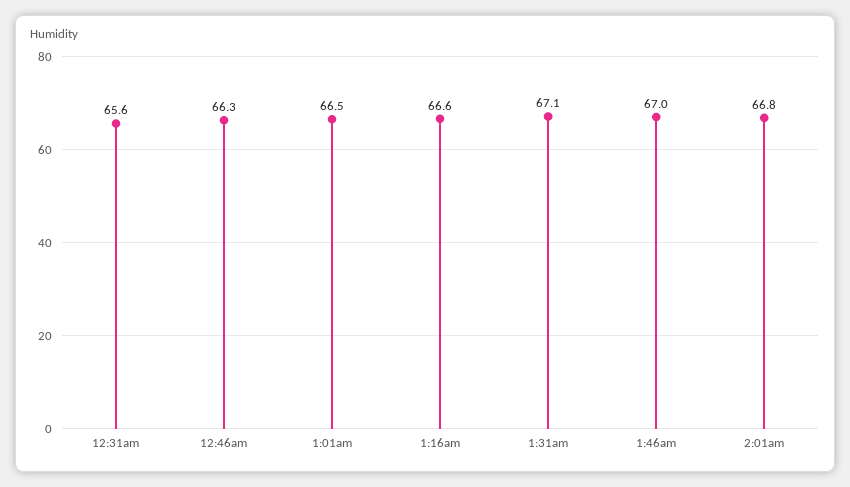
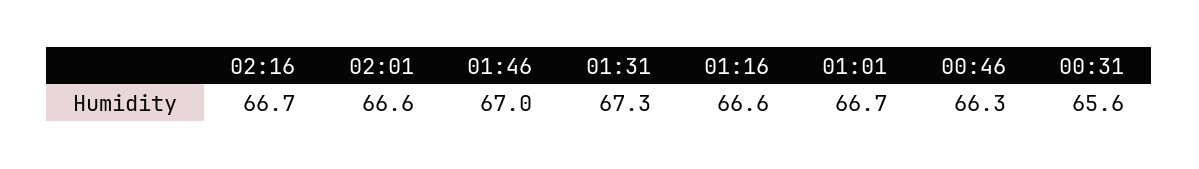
1:01am: 66.5 -> 66.7
1:31am: 67.1 -> 67.3
2:01am: 66.8 -> 66.6
02:16: none -> 66.7

